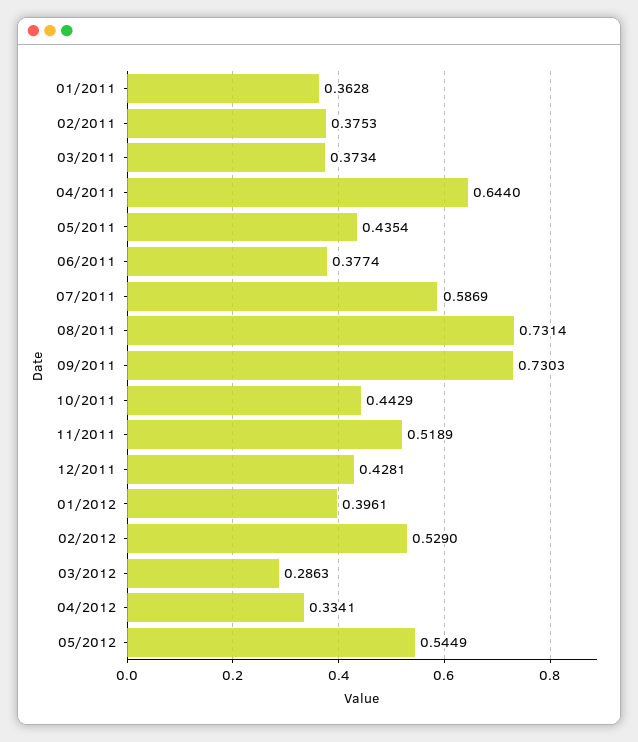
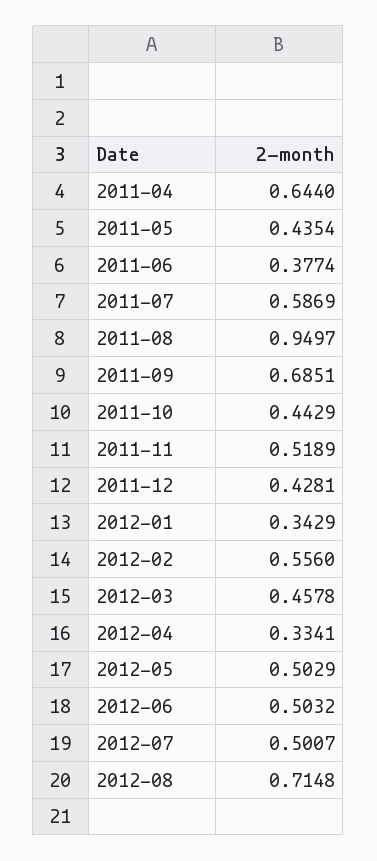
01/2011: 0.3628 -> none
02/2011: 0.3753 -> none
03/2011: 0.3734 -> none
08/2011: 0.7314 -> 0.9497
09/2011: 0.7303 -> 0.6851
01/2012: 0.3961 -> 0.3429
02/2012: 0.529 -> 0.556
03/2012: 0.2863 -> 0.4578
05/2012: 0.5449 -> 0.5029
2012-06: none -> 0.5032
2012-07: none -> 0.5007
2012-08: none -> 0.7148

